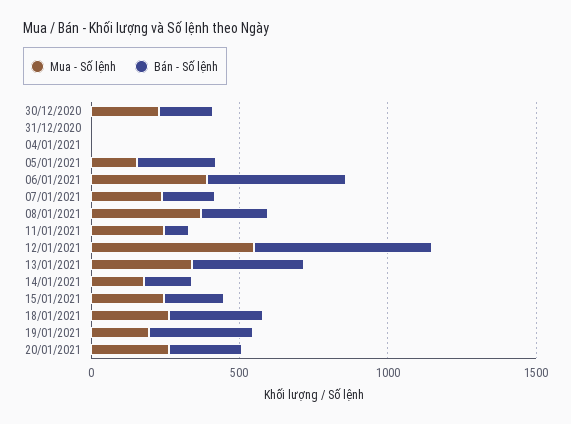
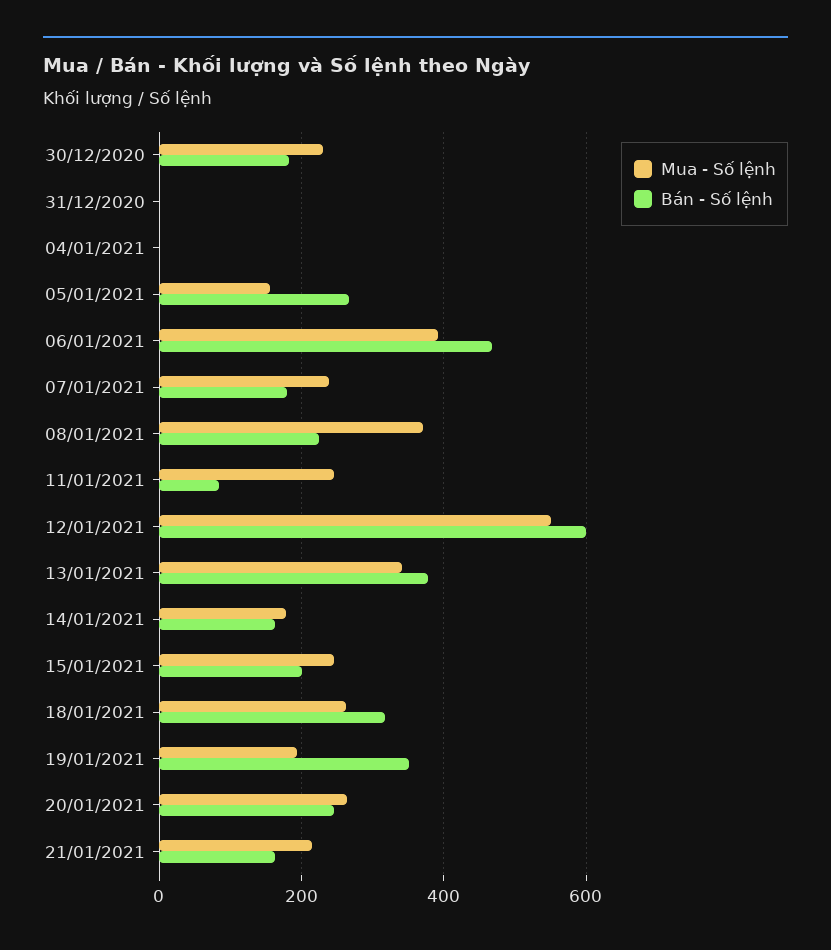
Mua - Số lệnh, 21/01/2021: none -> 220
Bán - Số lệnh, 21/01/2021: none -> 160

